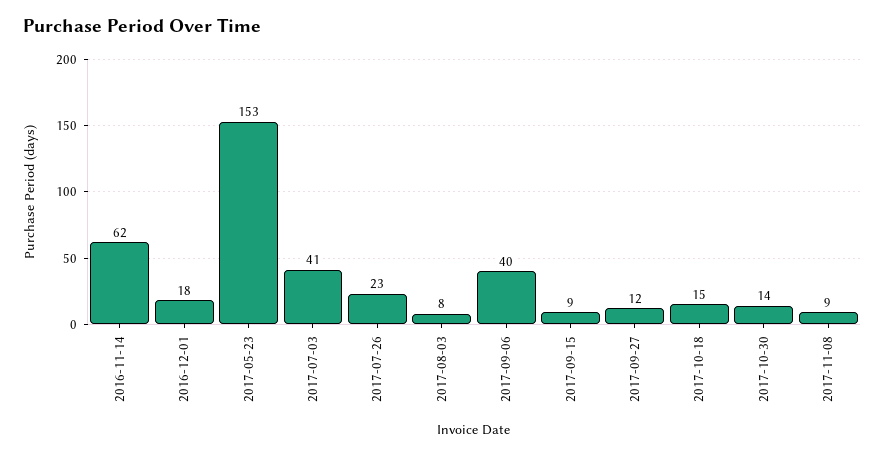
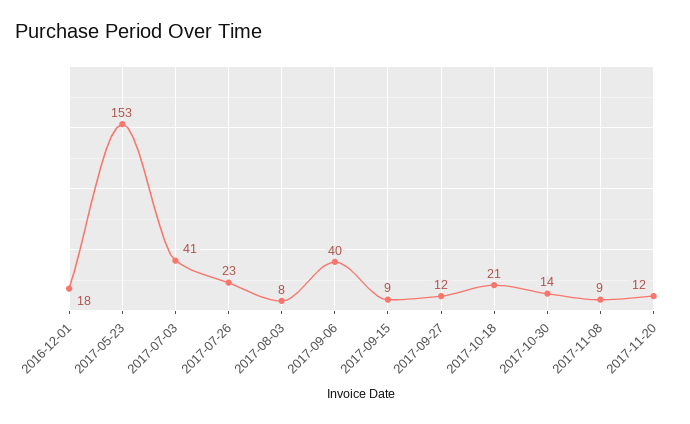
2016-11-14: 62 -> none
2017-10-18: 15 -> 21
2017-11-20: none -> 12

